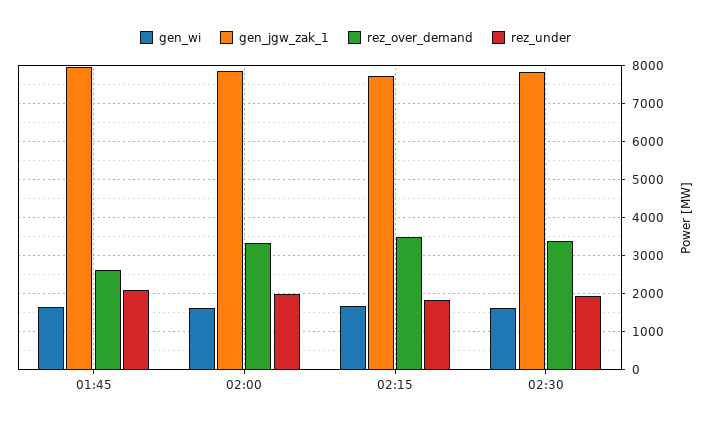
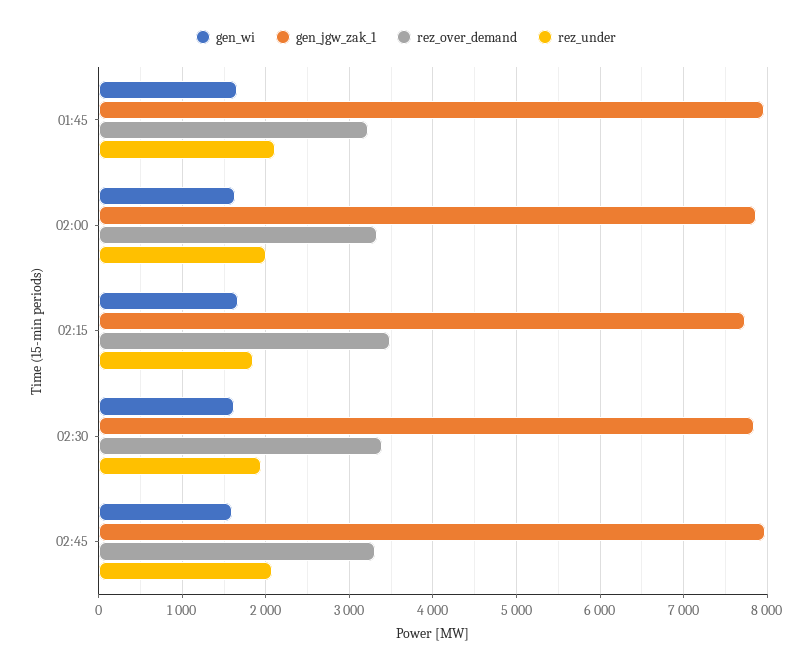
rez_over_demand, 01:45: 2600 -> 3200
gen_wi, 02:45: none -> 1600
gen_jgw_zak_1, 02:45: none -> 8000
rez_over_demand, 02:45: none -> 3300
rez_under, 02:45: none -> 2100

